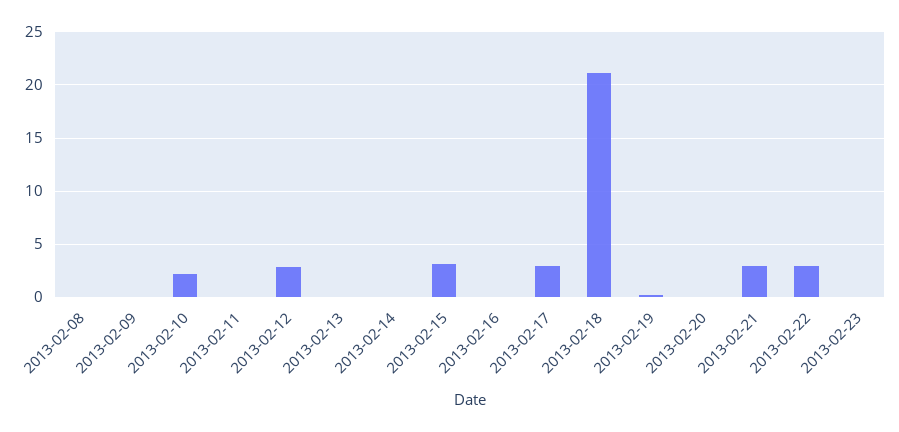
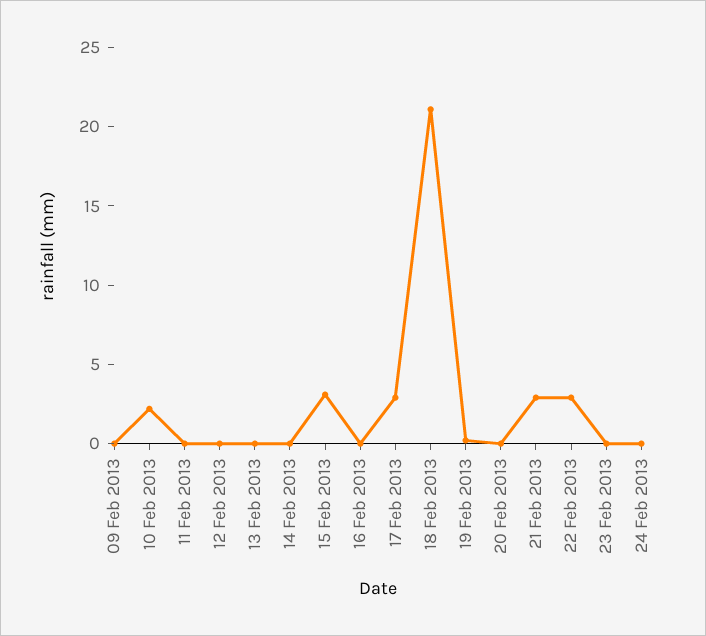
2013-02-08: 0 -> none
2013-02-12: 3 -> 0
24 Feb 2013: none -> 0

